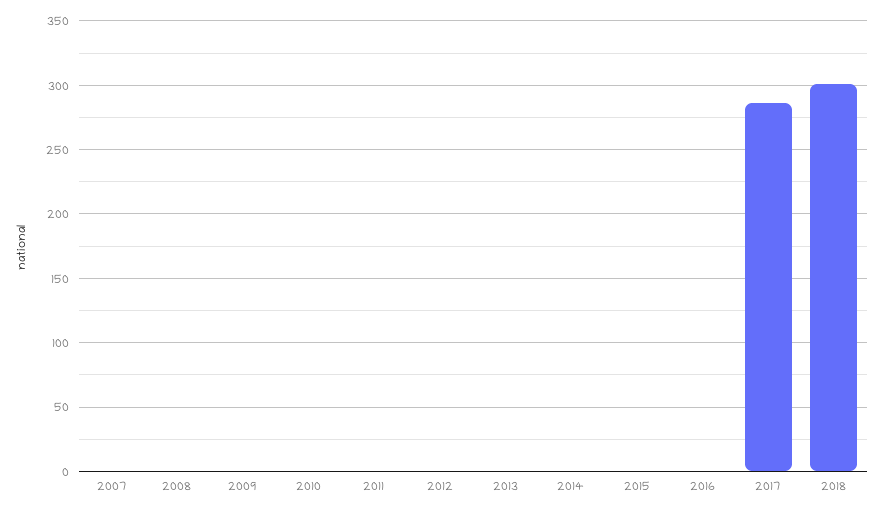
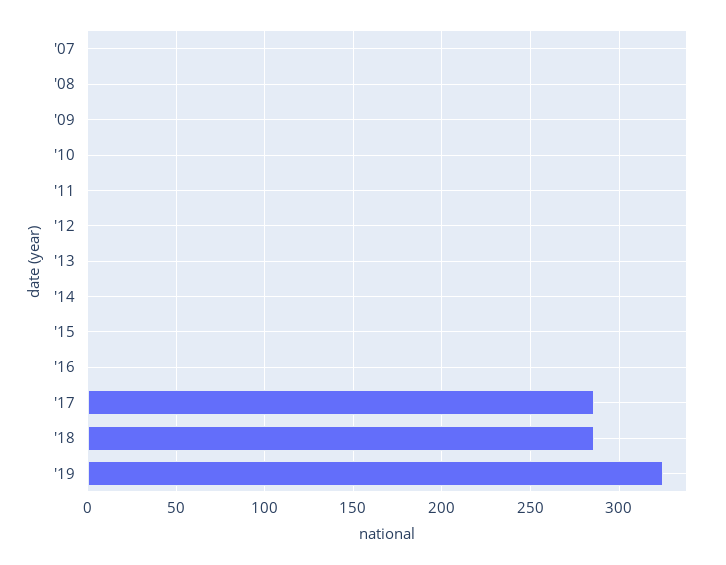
2018: 300 -> 285
'19: none -> 325

